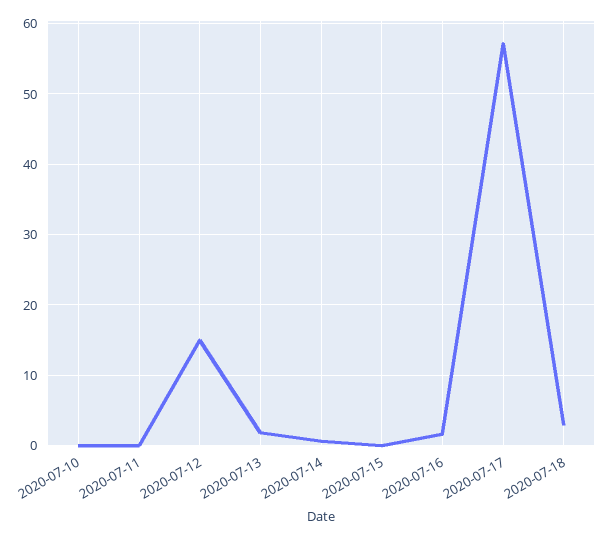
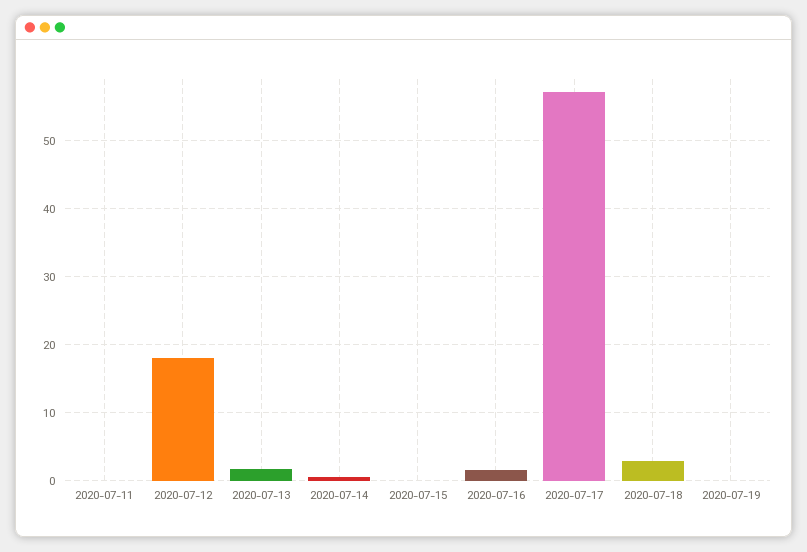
2020-07-10: 0 -> none
2020-07-12: 15 -> 18
2020-07-19: none -> 0

